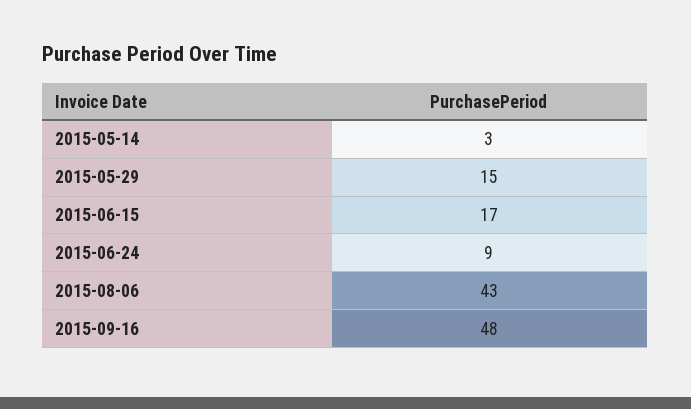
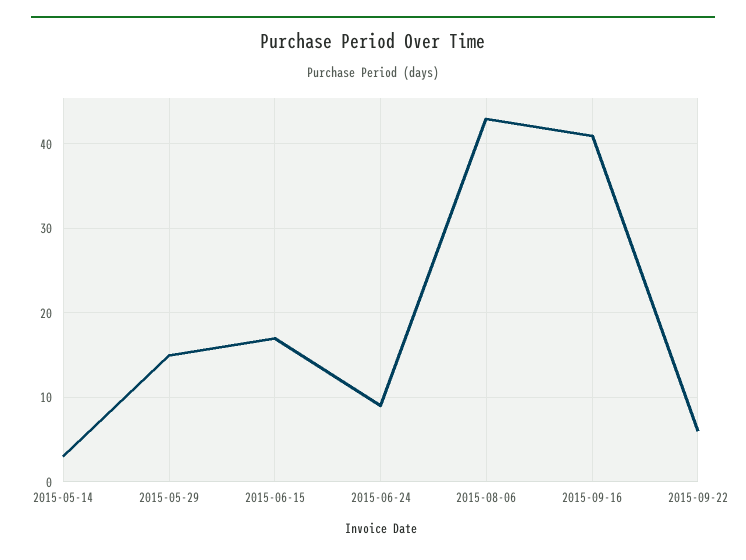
2015-09-16: 48 -> 41
2015-09-22: none -> 6

